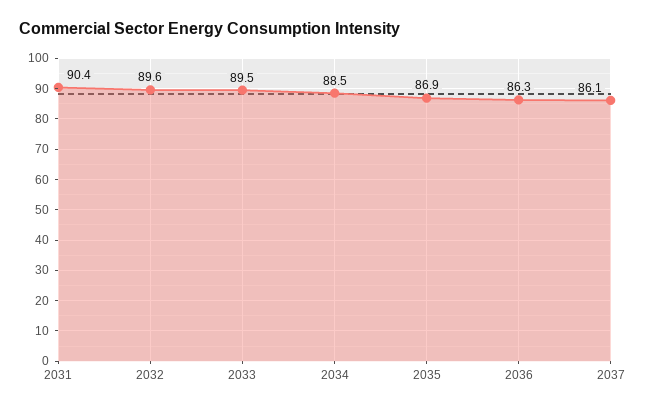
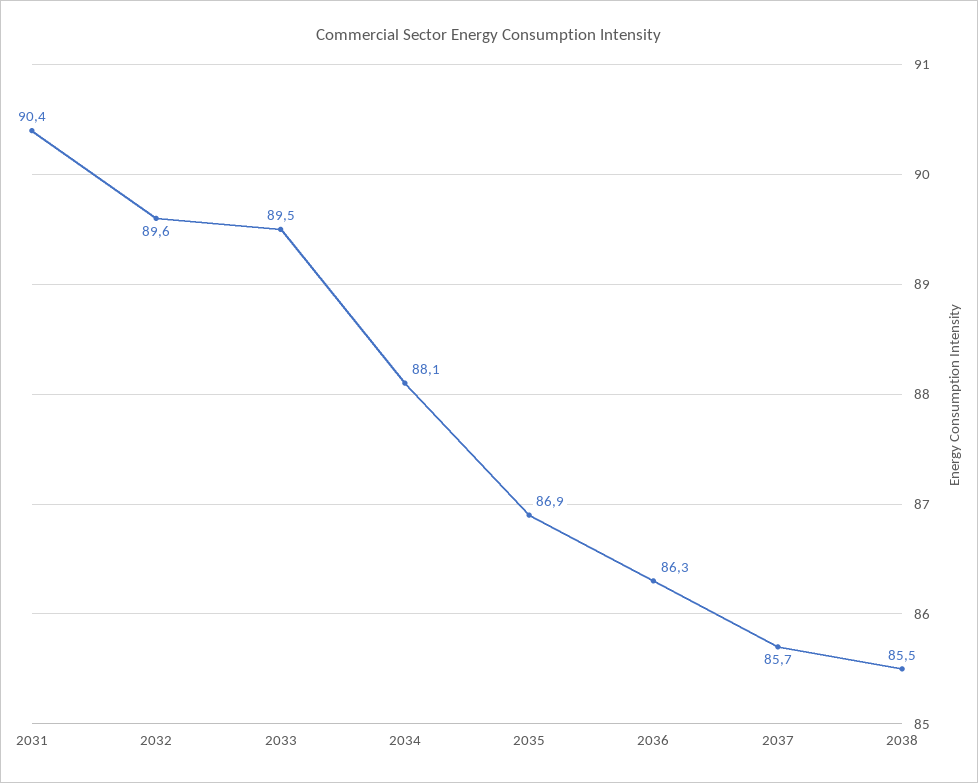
2034: 88.5 -> 88.1
2037: 86.1 -> 85.7
2038: none -> 85.5

